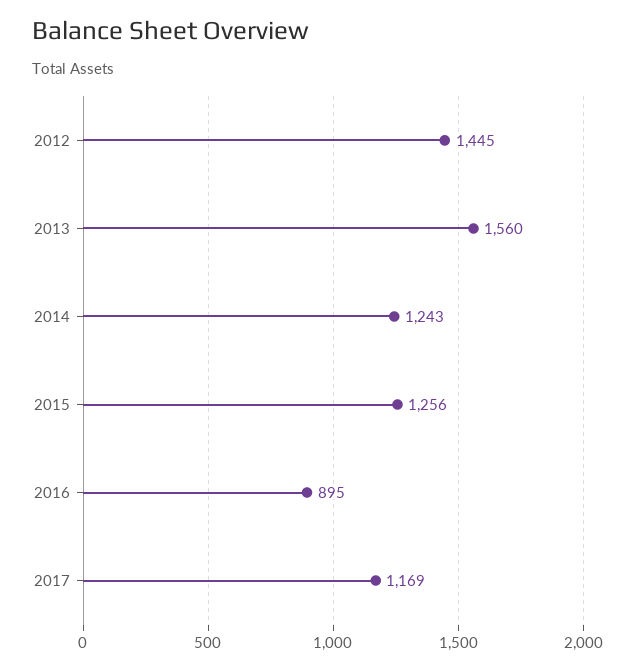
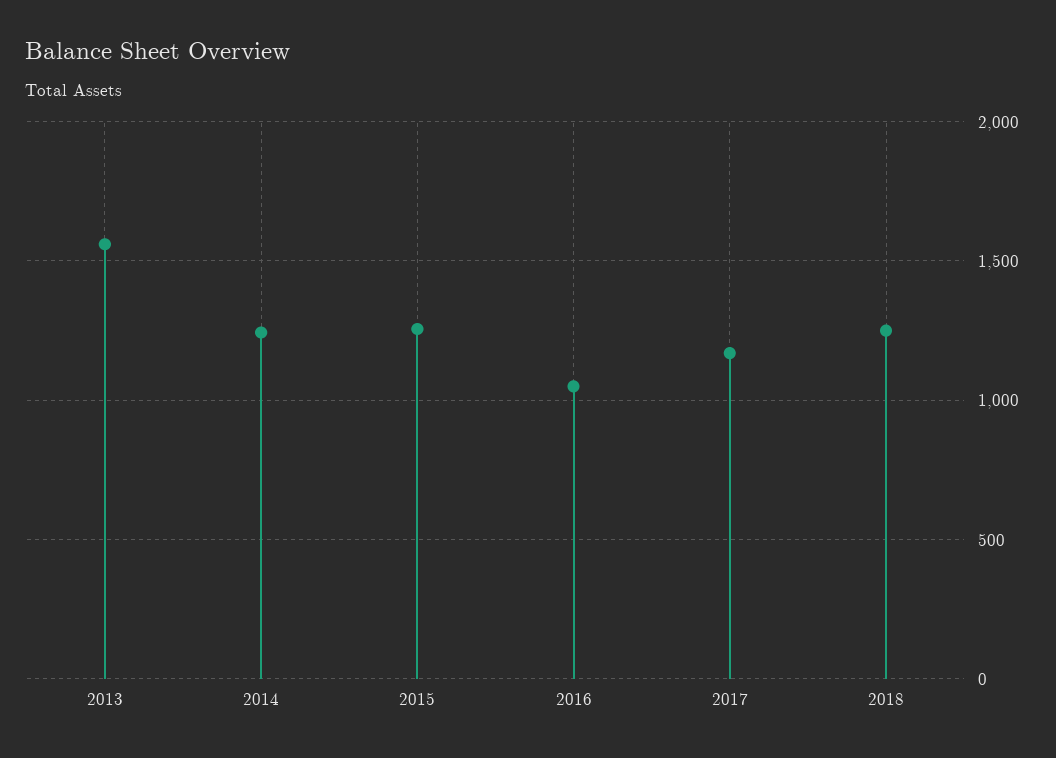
2012: 1445 -> none
2016: 895 -> 1050
2018: none -> 1250

